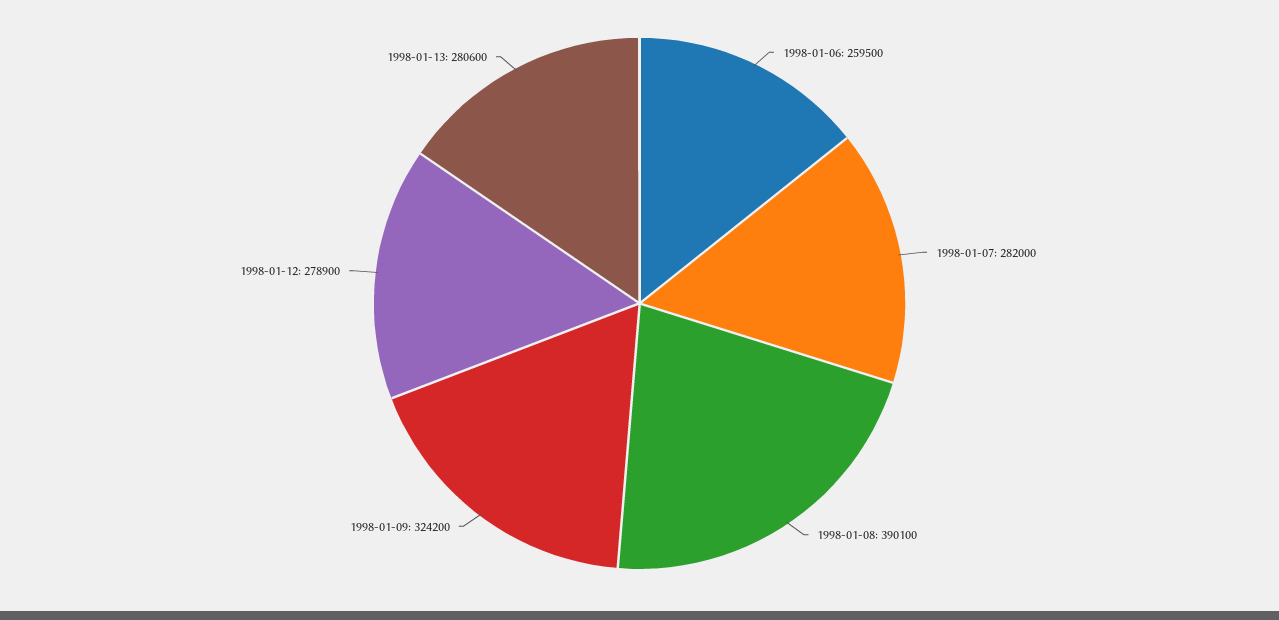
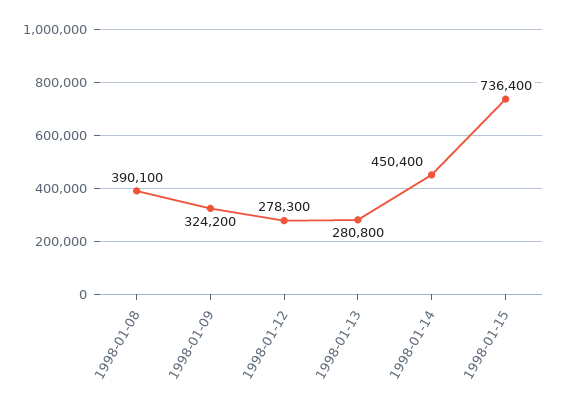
1998-01-06: 259500 -> none
1998-01-07: 282000 -> none
1998-01-12: 278900 -> 278300
1998-01-13: 280600 -> 280800
1998-01-14: none -> 450400
1998-01-15: none -> 736400

